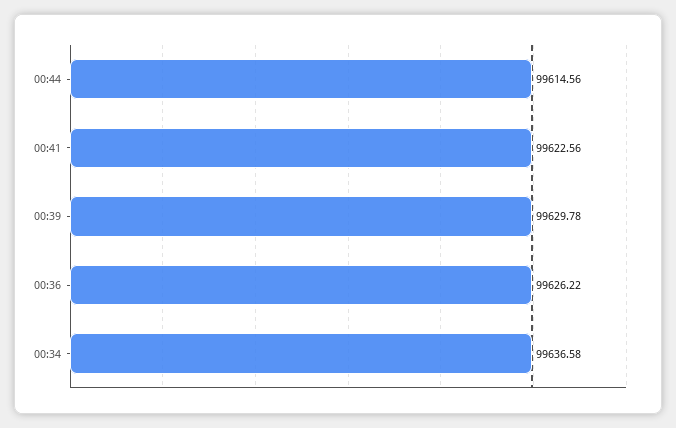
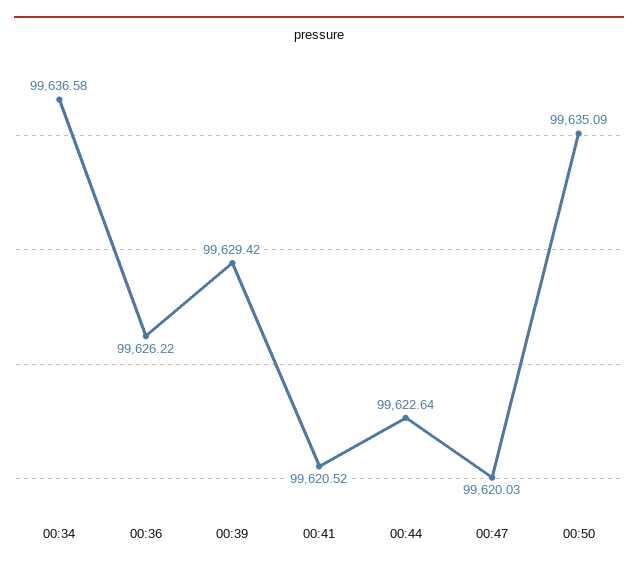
00:44: 99614.56 -> 99622.64
00:41: 99622.56 -> 99620.52
00:39: 99629.78 -> 99629.42
00:47: none -> 99620.03
00:50: none -> 99635.09

